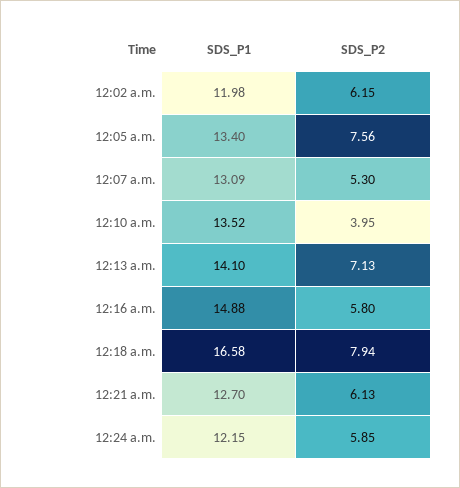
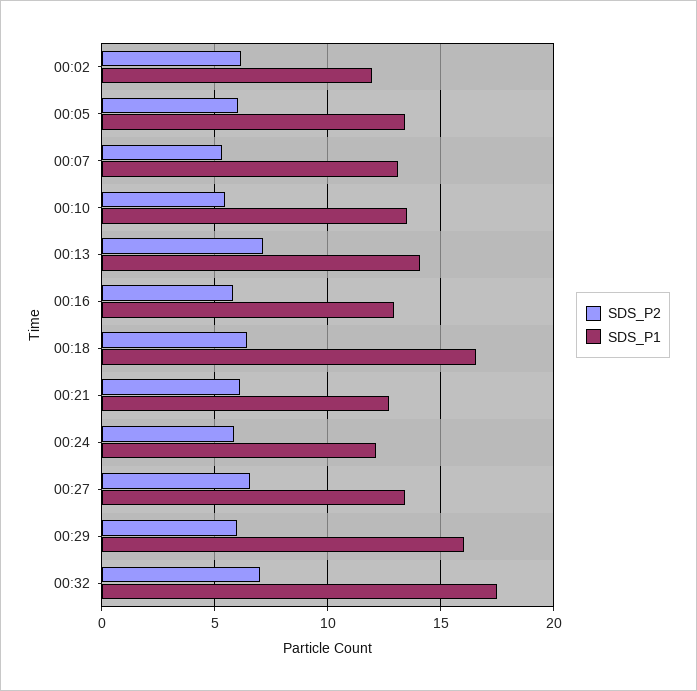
SDS_P2, 12:05 a.m.: 7.56 -> 6
SDS_P2, 12:10 a.m.: 3.95 -> 5.5
SDS_P1, 12:16 a.m.: 14.88 -> 13
SDS_P2, 12:18 a.m.: 7.94 -> 6.5
SDS_P2, 00:27: none -> 6.5
SDS_P1, 00:27: none -> 13.5
SDS_P2, 00:29: none -> 6
SDS_P1, 00:29: none -> 16
SDS_P2, 00:32: none -> 7
SDS_P1, 00:32: none -> 17.5

